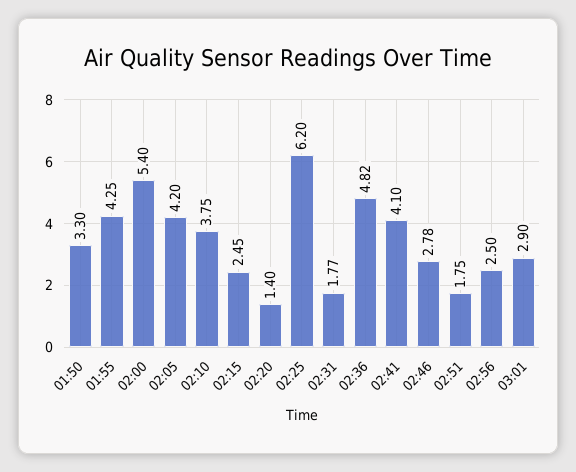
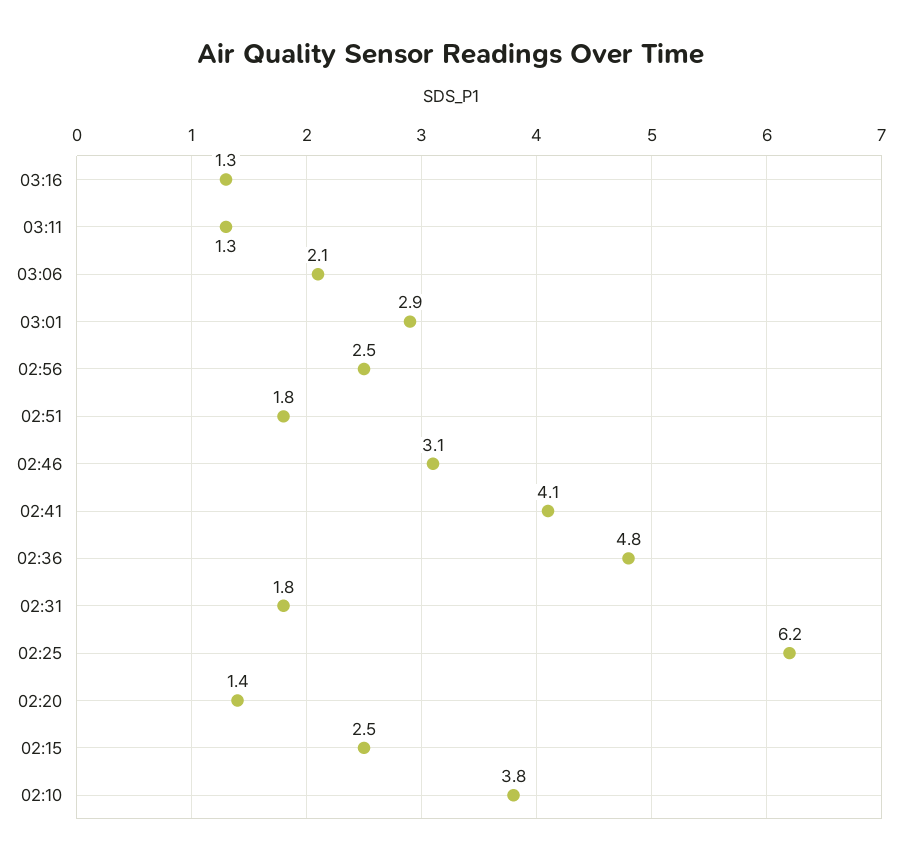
01:50: 3.3 -> none
01:55: 4.25 -> none
02:00: 5.4 -> none
02:05: 4.2 -> none
02:46: 2.78 -> 3.1
03:16: none -> 1.3
03:11: none -> 1.3
03:06: none -> 2.1

